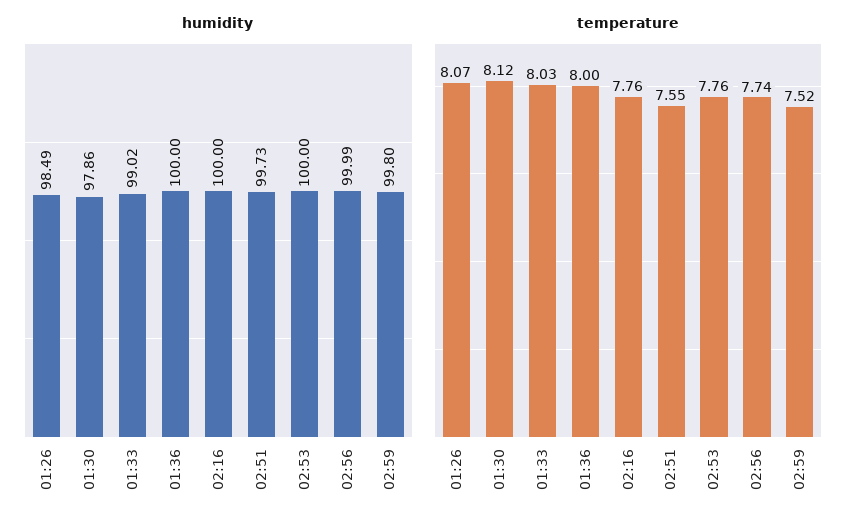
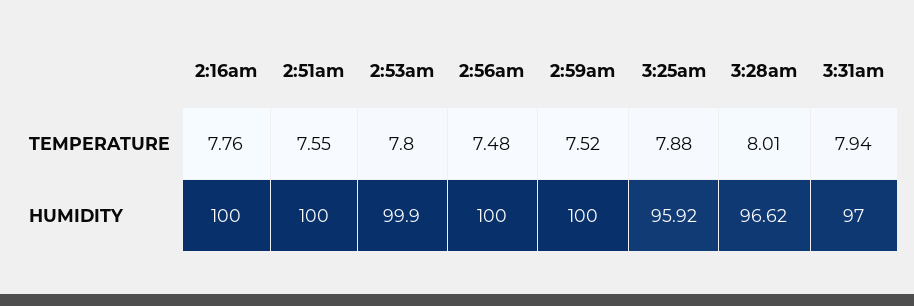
humidity, 01:26: 98.49 -> none
humidity, 01:30: 97.86 -> none
humidity, 01:33: 99.02 -> none
humidity, 01:36: 100 -> none
humidity, 02:51: 99.73 -> 100
humidity, 02:53: 100 -> 99.9
humidity, 02:56: 99.99 -> 100
humidity, 02:59: 99.8 -> 100
temperature, 01:26: 8.07 -> none
temperature, 01:30: 8.12 -> none
temperature, 01:33: 8.03 -> none
temperature, 01:36: 8 -> none
temperature, 02:53: 7.76 -> 7.8
temperature, 02:56: 7.74 -> 7.48
temperature, 3:25am: none -> 7.88
temperature, 3:28am: none -> 8.01
temperature, 3:31am: none -> 7.94
humidity, 3:25am: none -> 95.92
humidity, 3:28am: none -> 96.62
humidity, 3:31am: none -> 97

